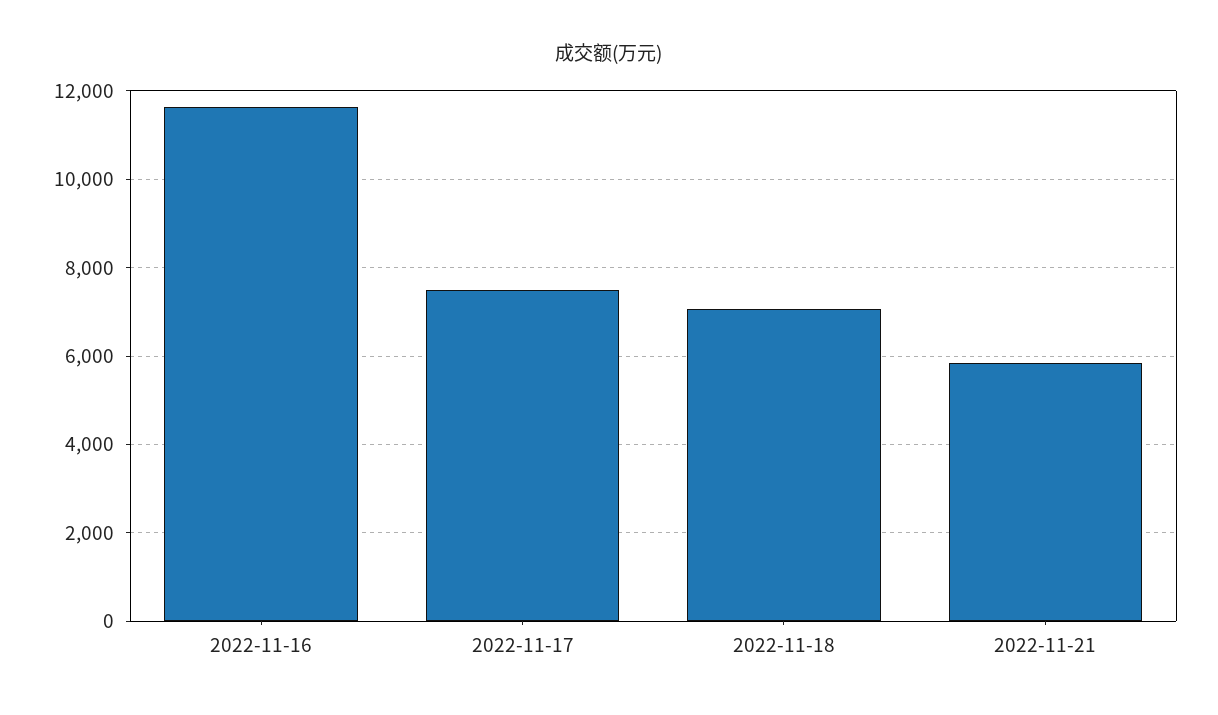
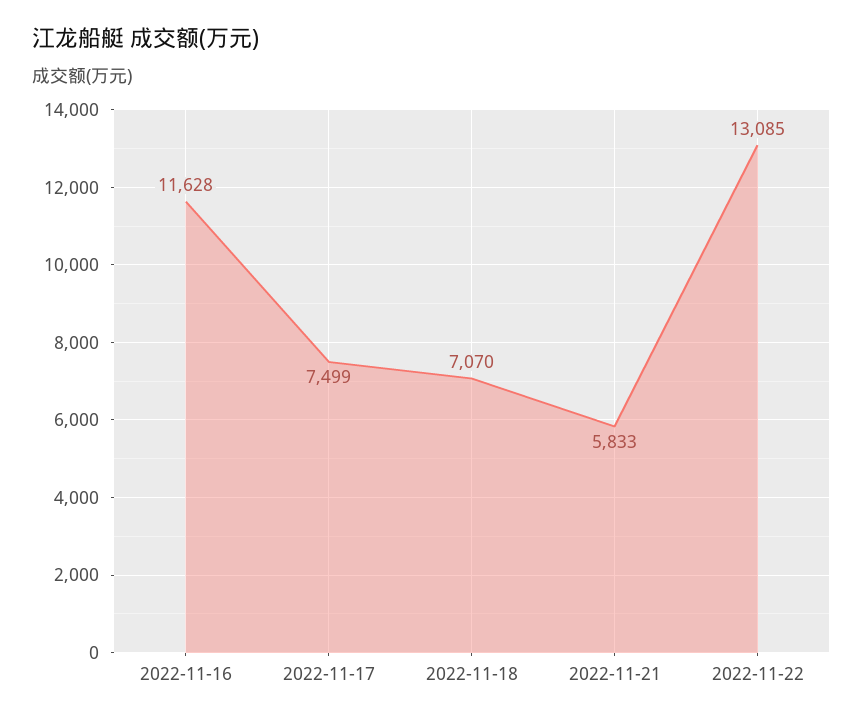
2022-11-22: none -> 13085

